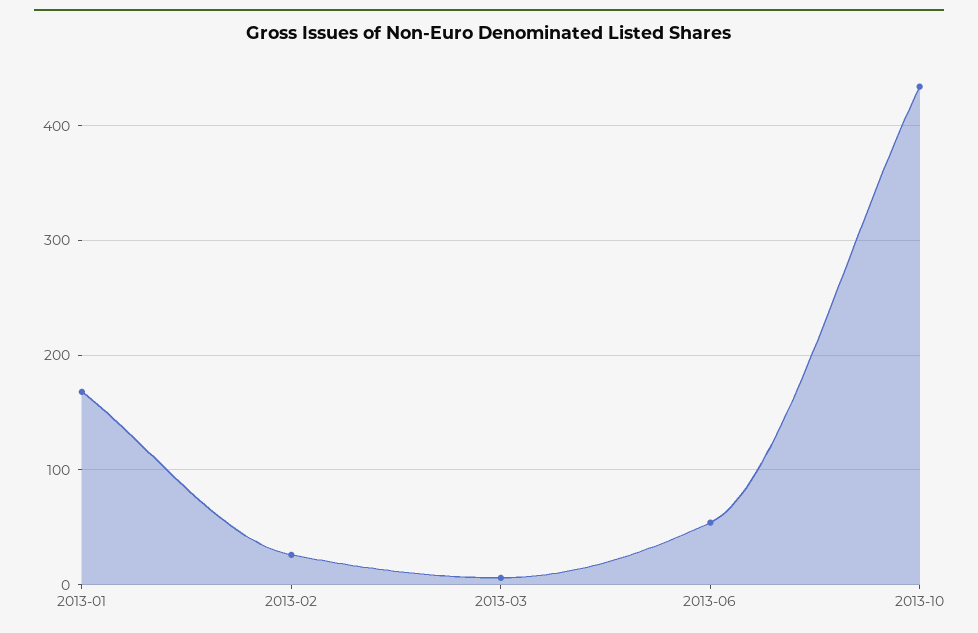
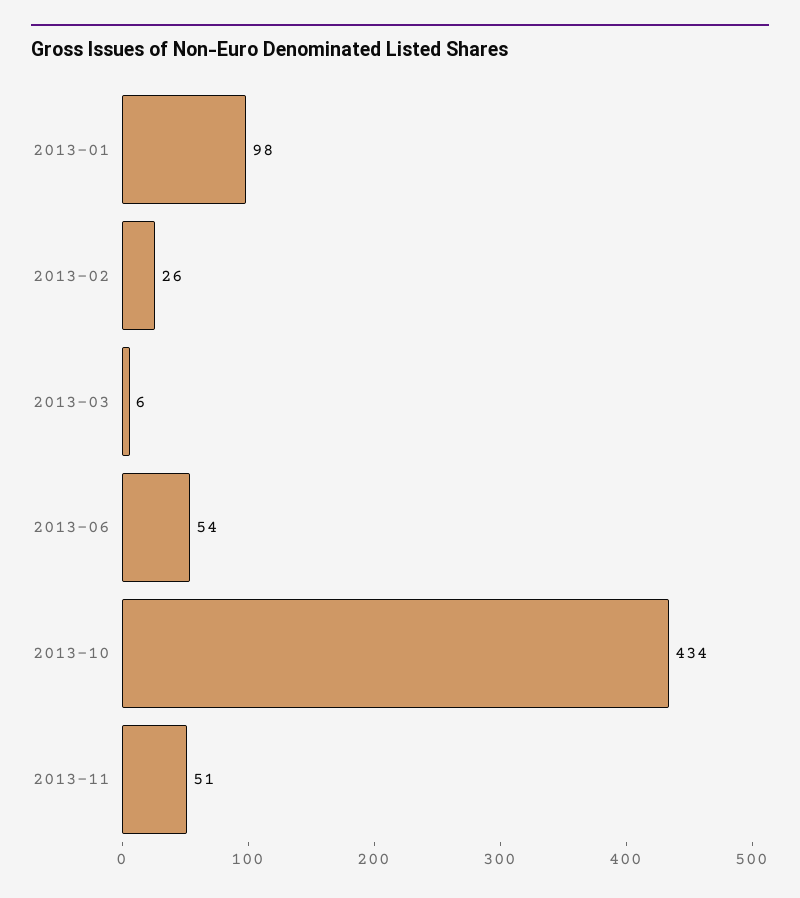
2013-01: 170 -> 98
2013-11: none -> 51

